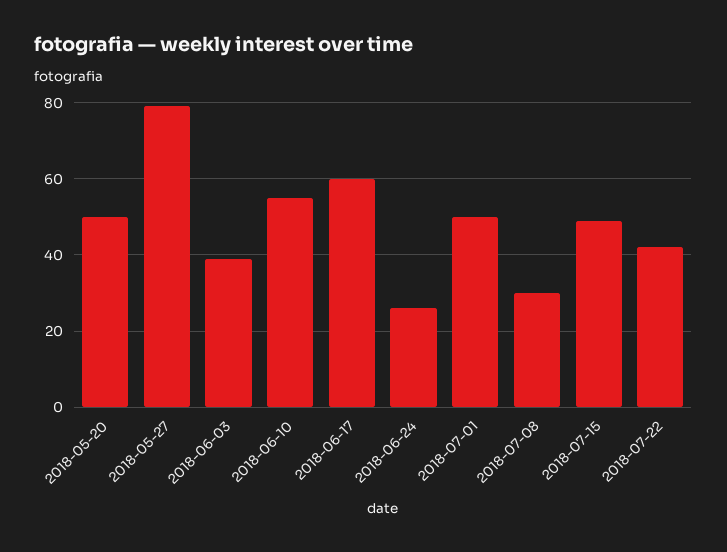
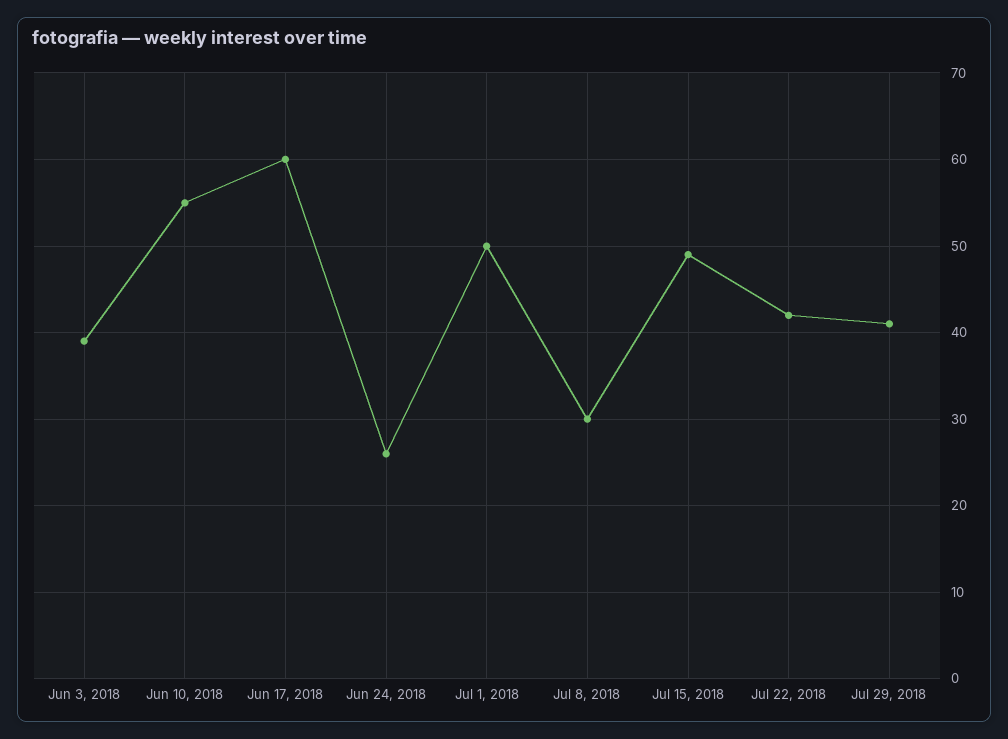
2018-05-20: 50 -> none
2018-05-27: 80 -> none
Jul 29, 2018: none -> 41

